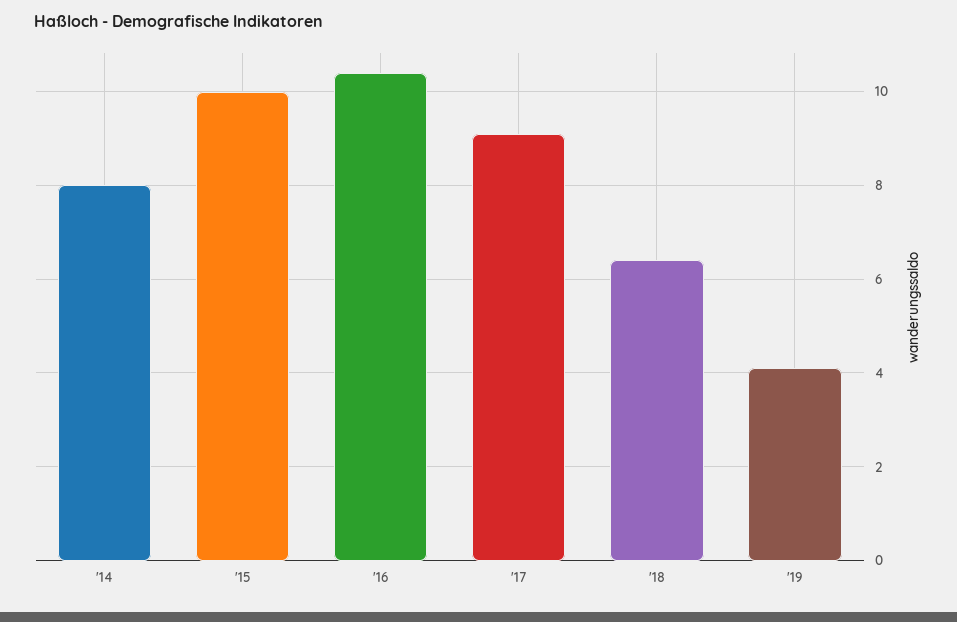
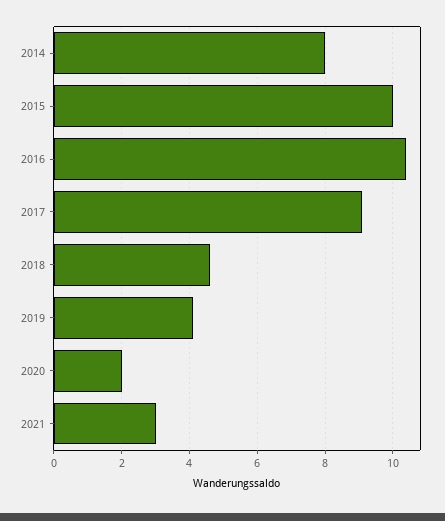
'18: 6.5 -> 4.5
2020: none -> 2
2021: none -> 3

